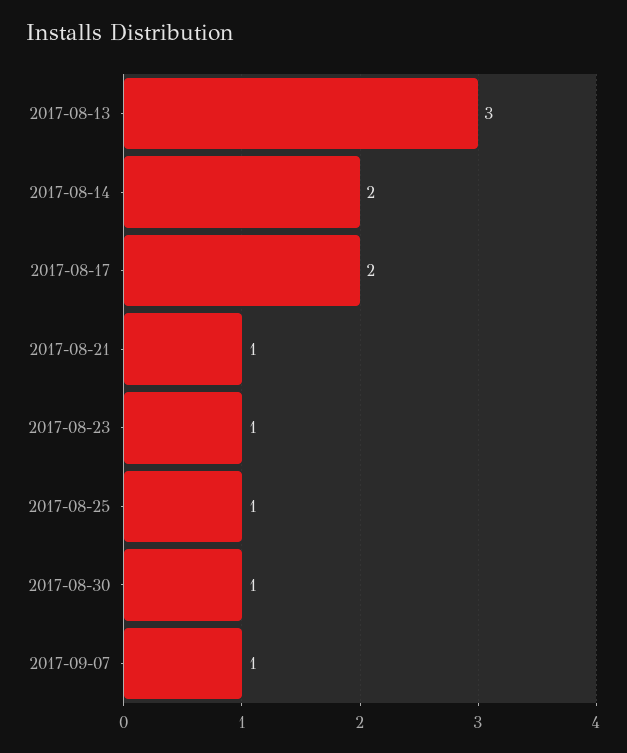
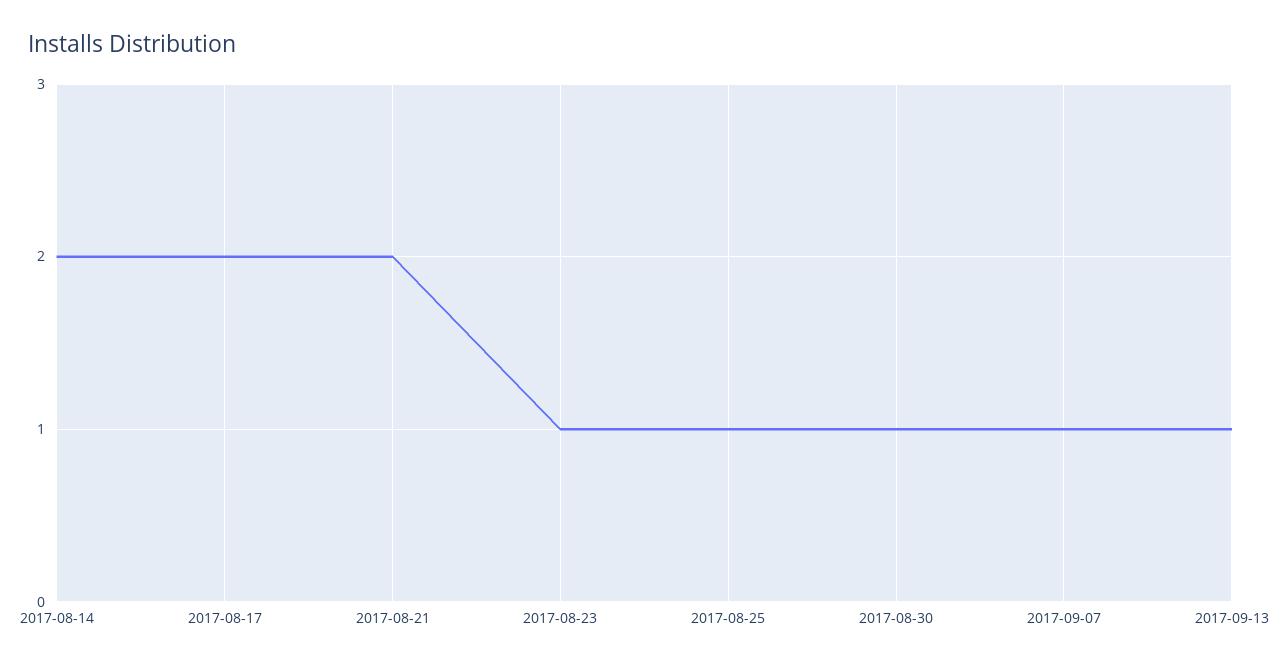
2017-08-13: 3 -> none
2017-08-21: 1 -> 2
2017-09-13: none -> 1

